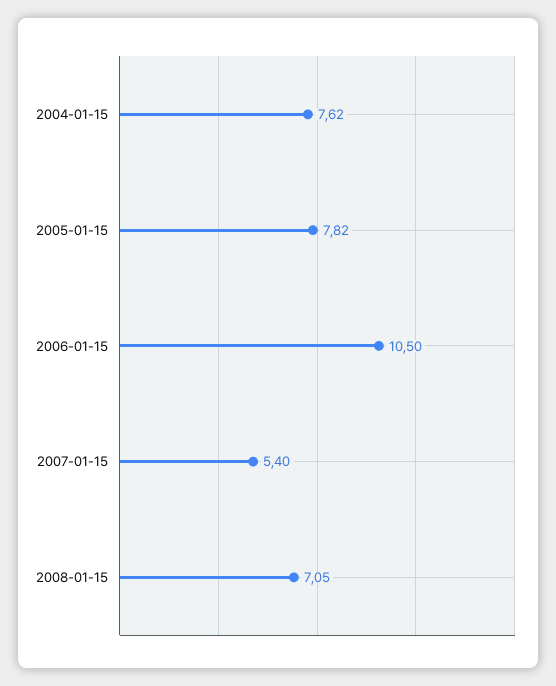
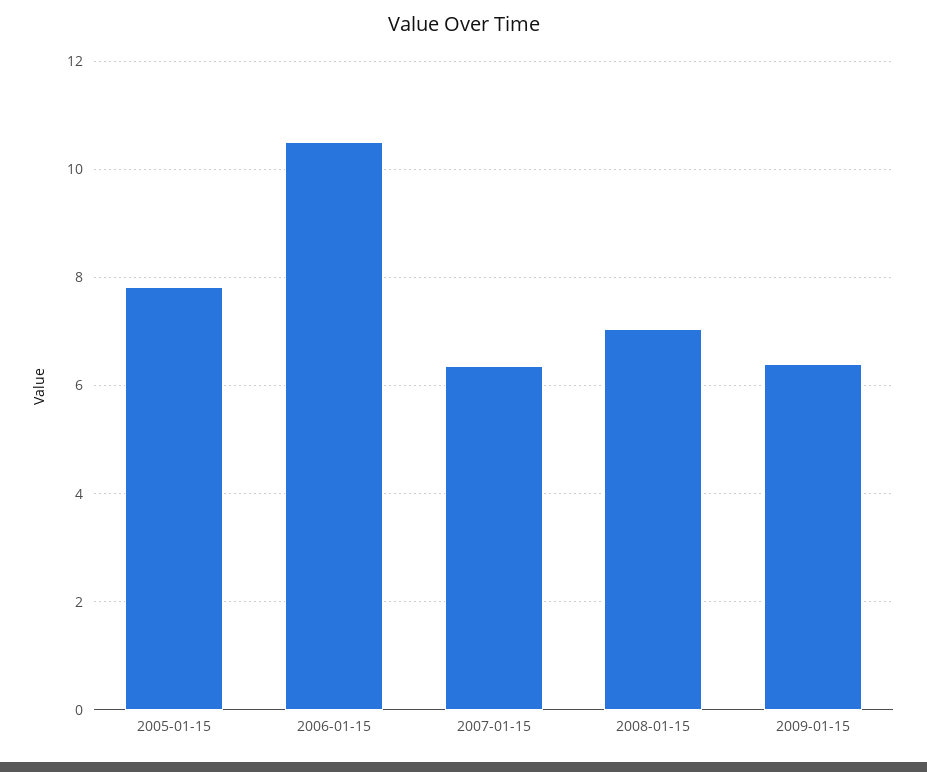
2004-01-15: 7.62 -> none
2007-01-15: 5.4 -> 6.4
2009-01-15: none -> 6.4

